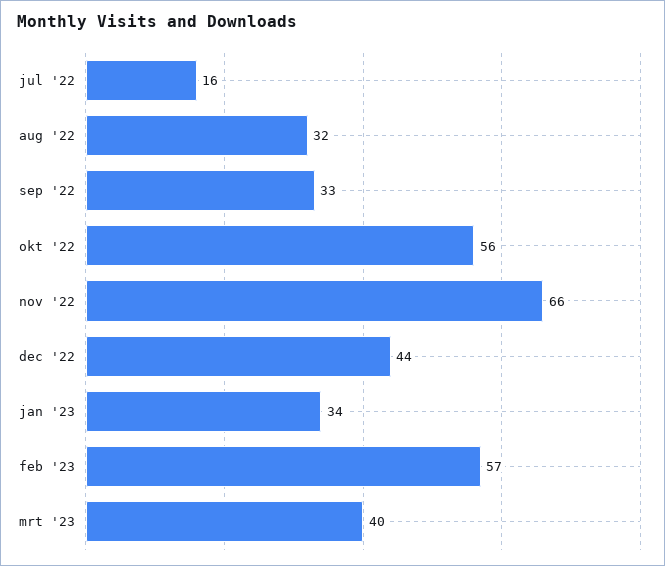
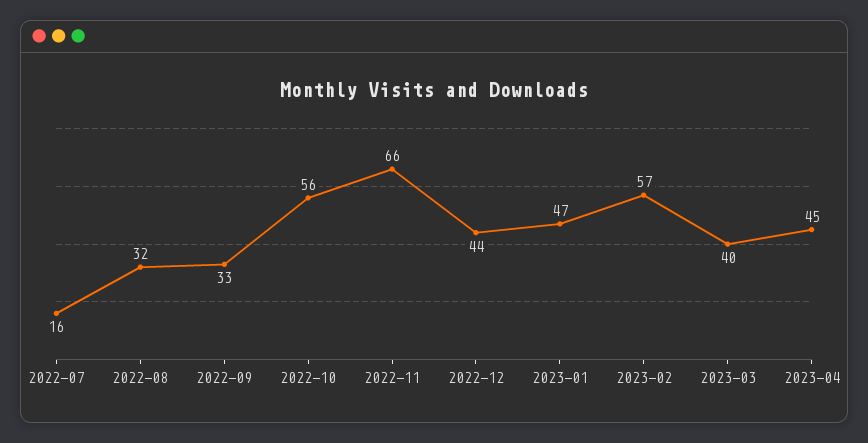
jan '23: 34 -> 47
2023-04: none -> 45

